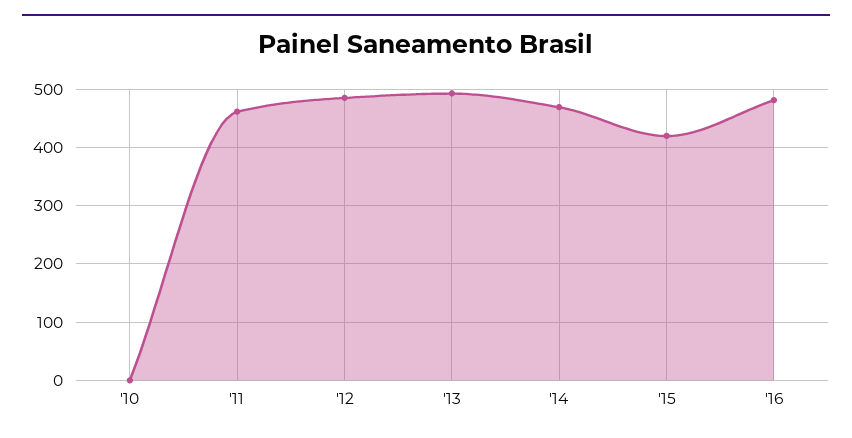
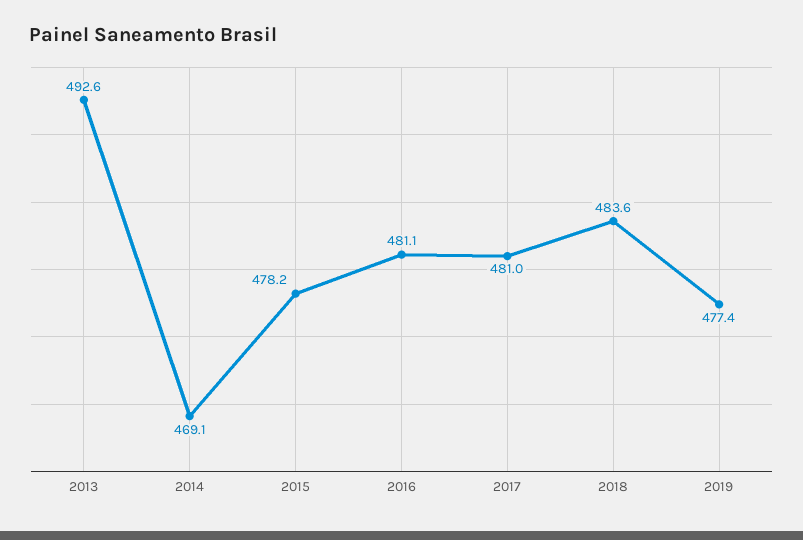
'10: 0 -> none
'11: 460 -> none
'12: 480 -> none
'15: 420 -> 478.2
2017: none -> 481
2018: none -> 483.6
2019: none -> 477.4

